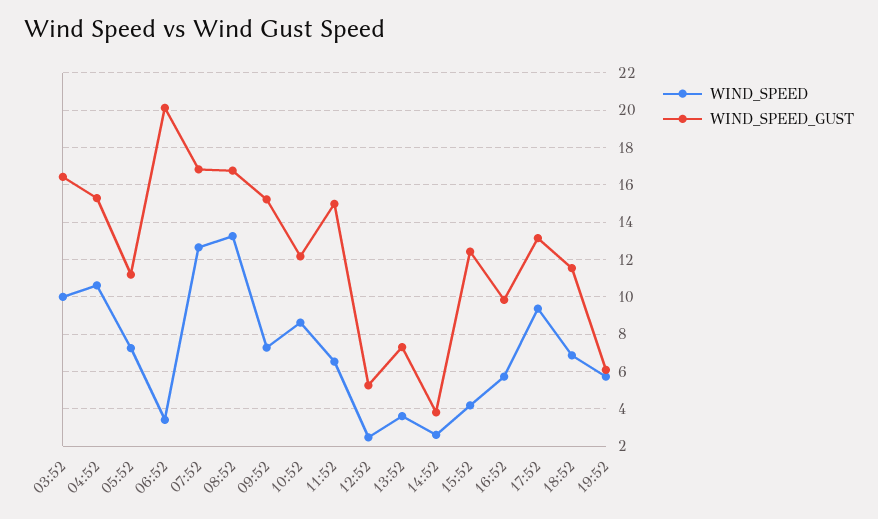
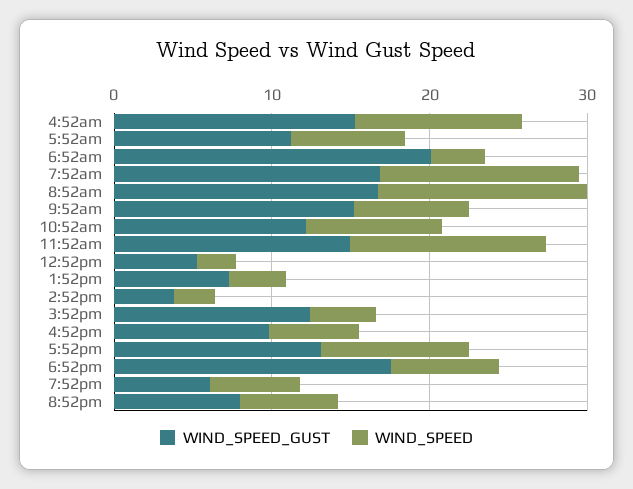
WIND_SPEED, 03:52: 10 -> none
WIND_SPEED_GUST, 03:52: 16.5 -> none
WIND_SPEED, 11:52: 6.5 -> 12
WIND_SPEED_GUST, 18:52: 11.5 -> 18
WIND_SPEED_GUST, 8:52pm: none -> 8
WIND_SPEED, 8:52pm: none -> 6

